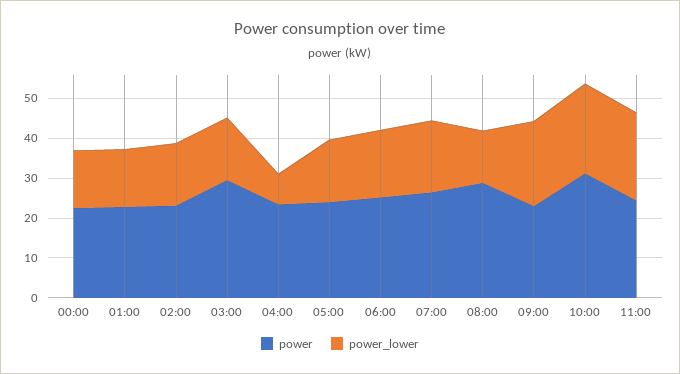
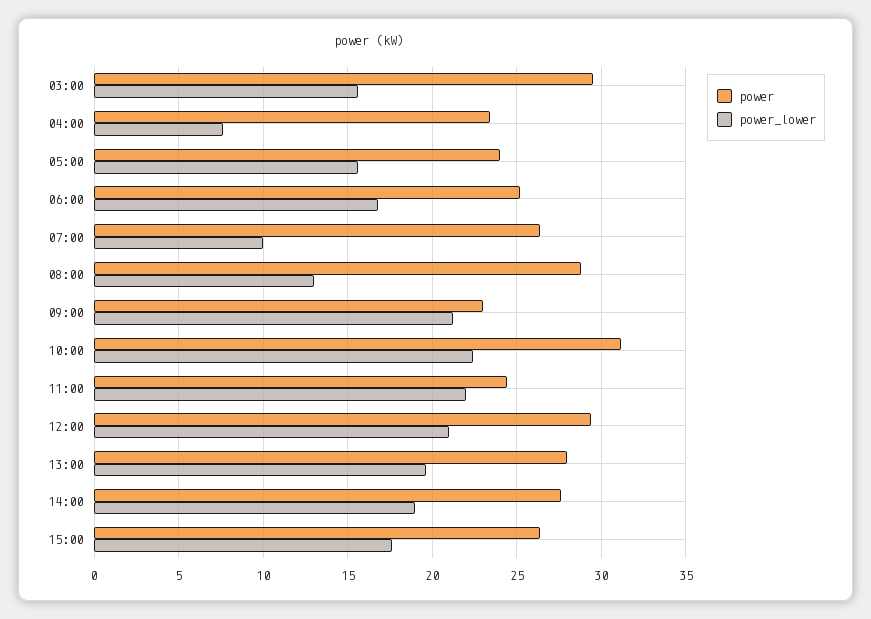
power, 00:00: 22.5 -> none
power_lower, 00:00: 15 -> none
power, 01:00: 22.5 -> none
power_lower, 01:00: 15 -> none
power, 02:00: 22.5 -> none
power_lower, 02:00: 15 -> none
power_lower, 07:00: 17.5 -> 10
power, 12:00: none -> 29.5
power_lower, 12:00: none -> 21
power, 13:00: none -> 28
power_lower, 13:00: none -> 19.5
power, 14:00: none -> 27.5
power_lower, 14:00: none -> 19
power, 15:00: none -> 26.5
power_lower, 15:00: none -> 17.5

